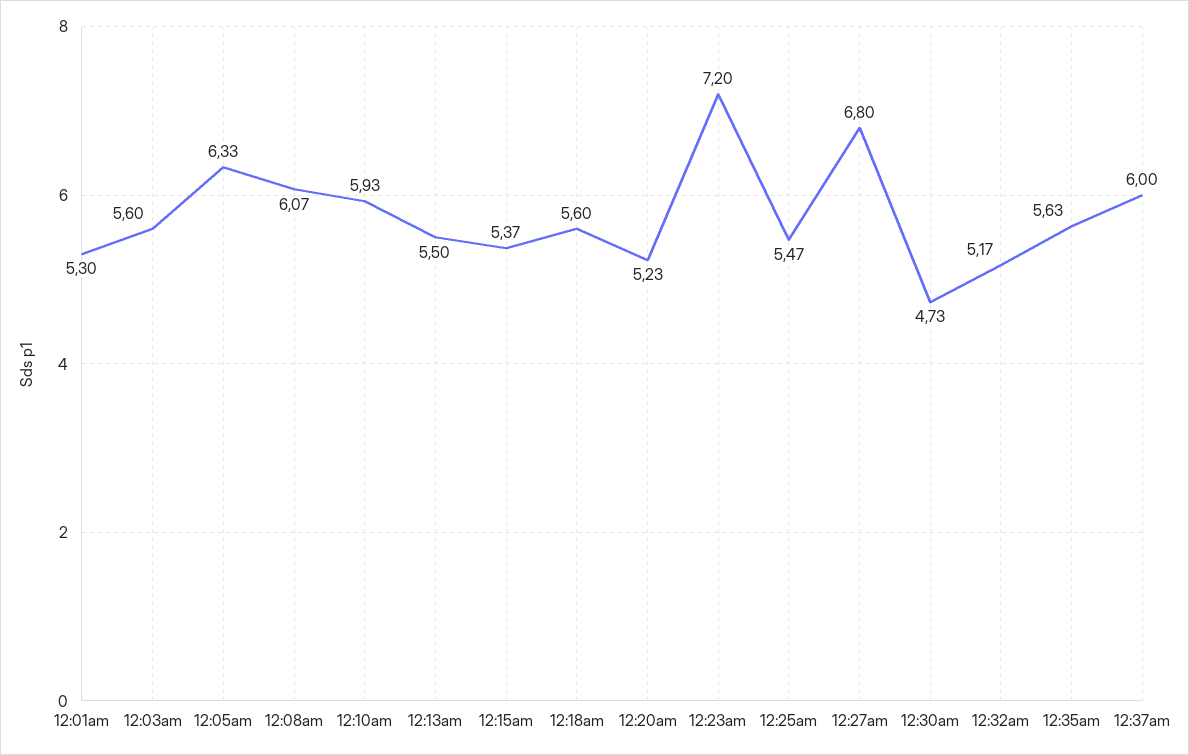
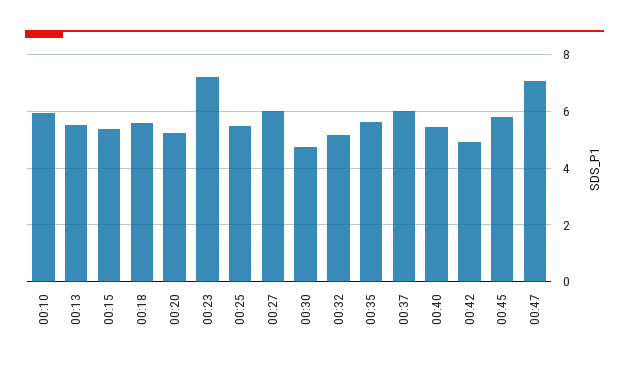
12:01am: 5.3 -> none
12:03am: 5.6 -> none
12:05am: 6.33 -> none
12:08am: 6.07 -> none
12:27am: 6.8 -> 6
00:40: none -> 5.5
00:42: none -> 5
00:45: none -> 5.75
00:47: none -> 7

